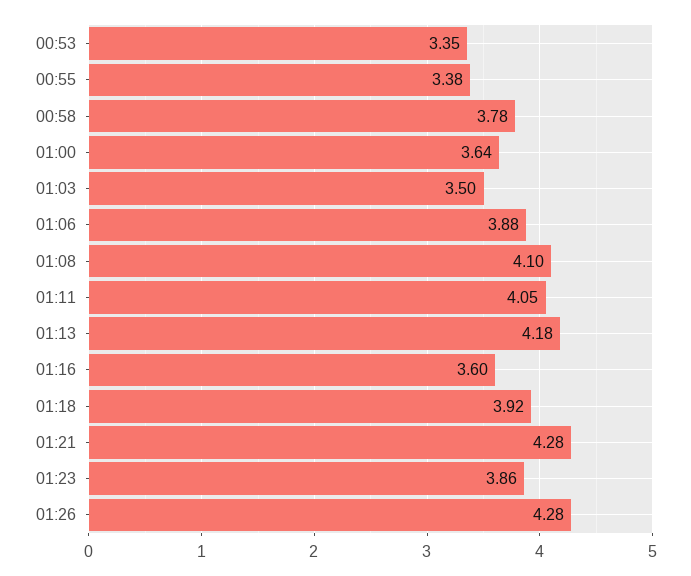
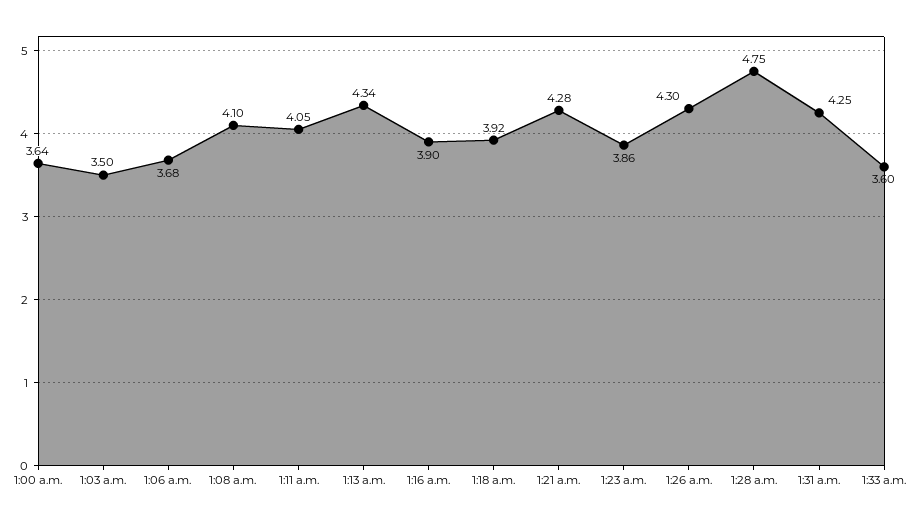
00:53: 3.35 -> none
00:55: 3.38 -> none
00:58: 3.78 -> none
01:06: 3.88 -> 3.68
01:13: 4.18 -> 4.34
01:16: 3.6 -> 3.9
01:26: 4.28 -> 4.3
1:28 a.m.: none -> 4.75
1:31 a.m.: none -> 4.25
1:33 a.m.: none -> 3.6

